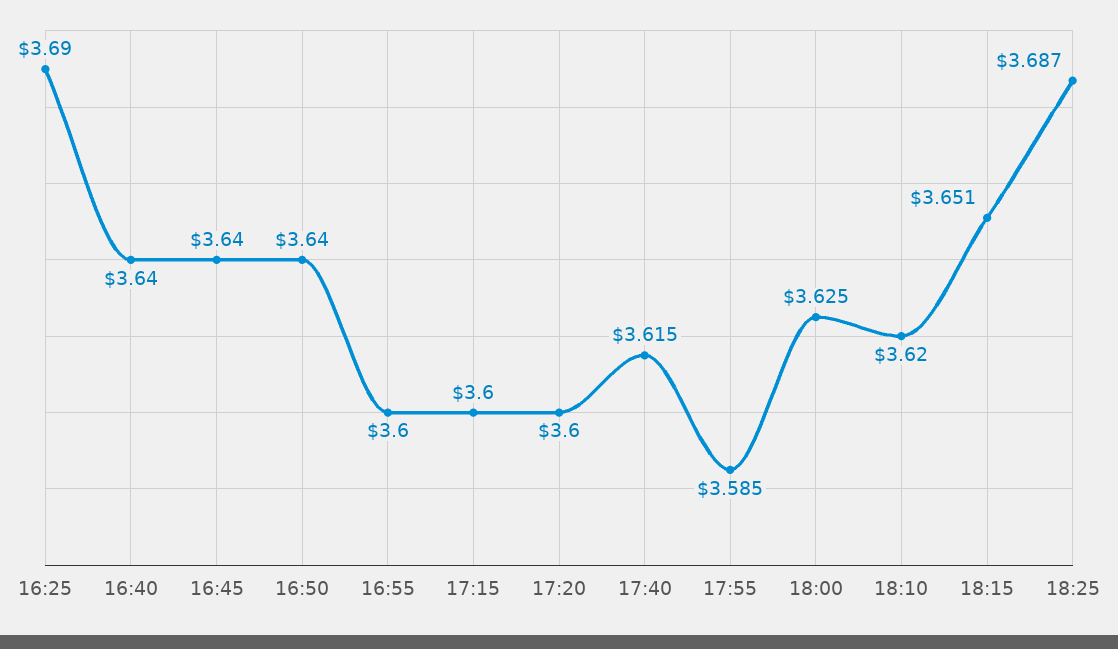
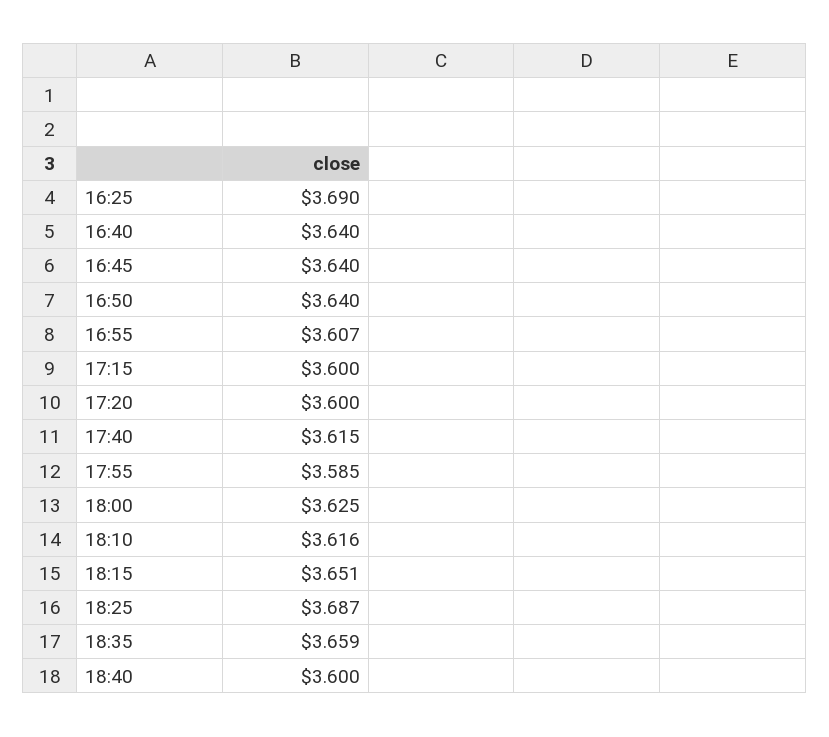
16:55: 3.6 -> 3.607
18:10: 3.62 -> 3.616
18:35: none -> 3.659
18:40: none -> 3.6

